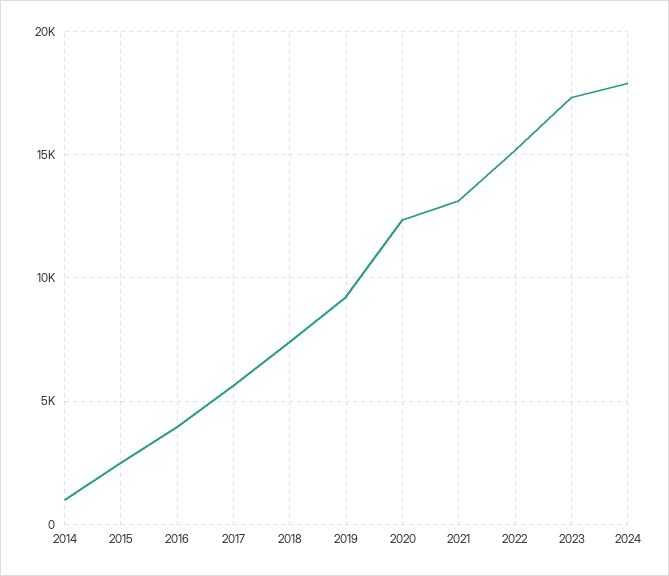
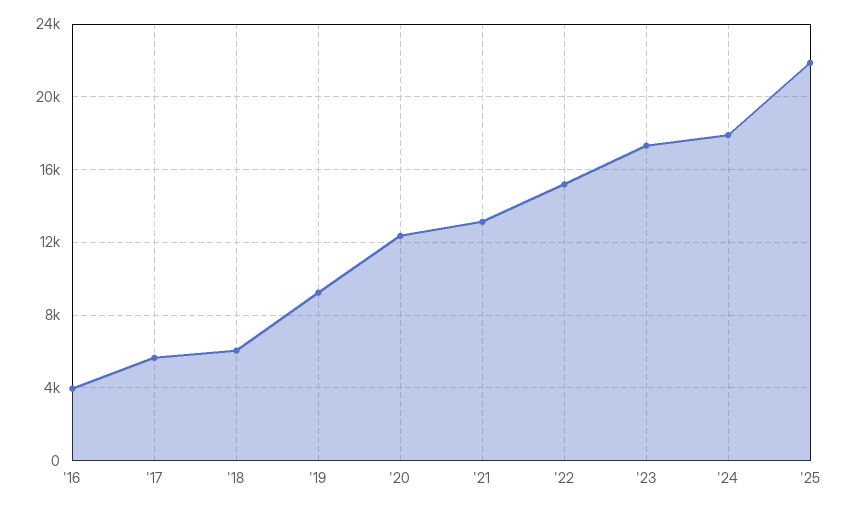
2014: 1000 -> none
2015: 2500 -> none
2018: 7500 -> 6000
'25: none -> 22000

